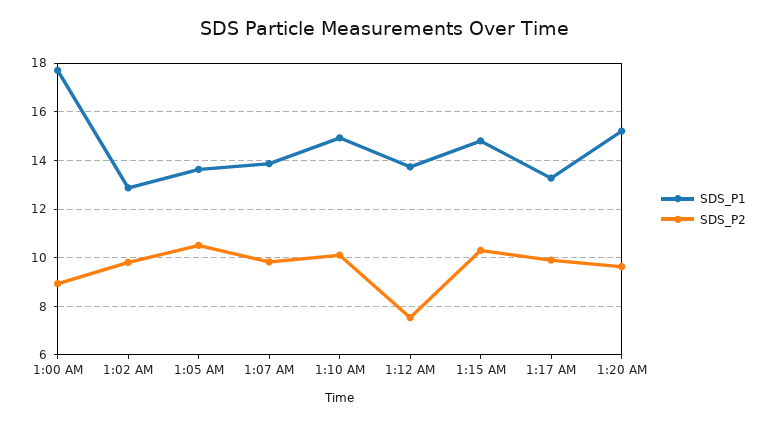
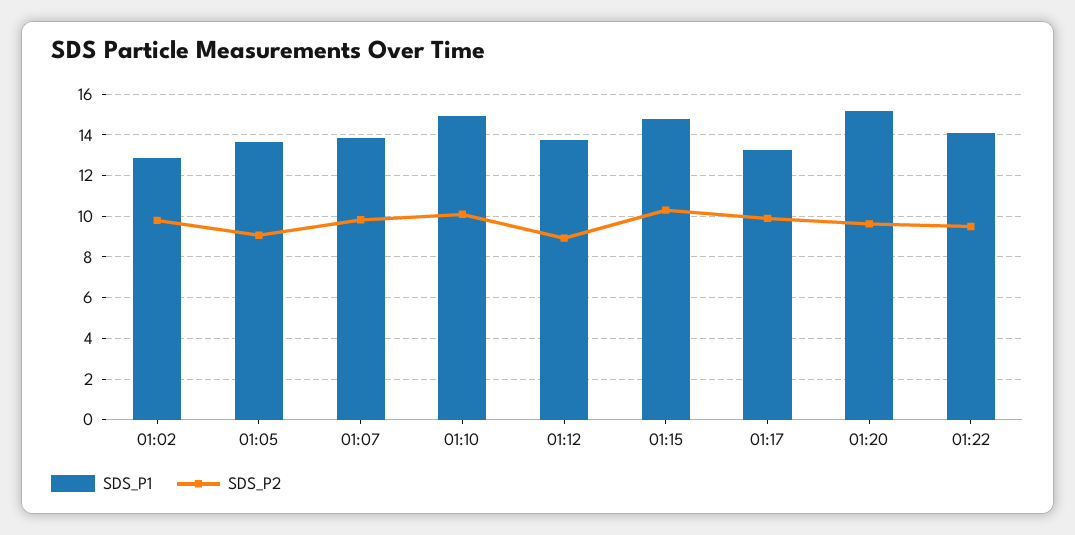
SDS_P1, 1:00 AM: 17.75 -> none
SDS_P2, 1:00 AM: 9 -> none
SDS_P2, 1:05 AM: 10.5 -> 9
SDS_P2, 1:12 AM: 7.5 -> 9
SDS_P1, 01:22: none -> 14
SDS_P2, 01:22: none -> 9.5

